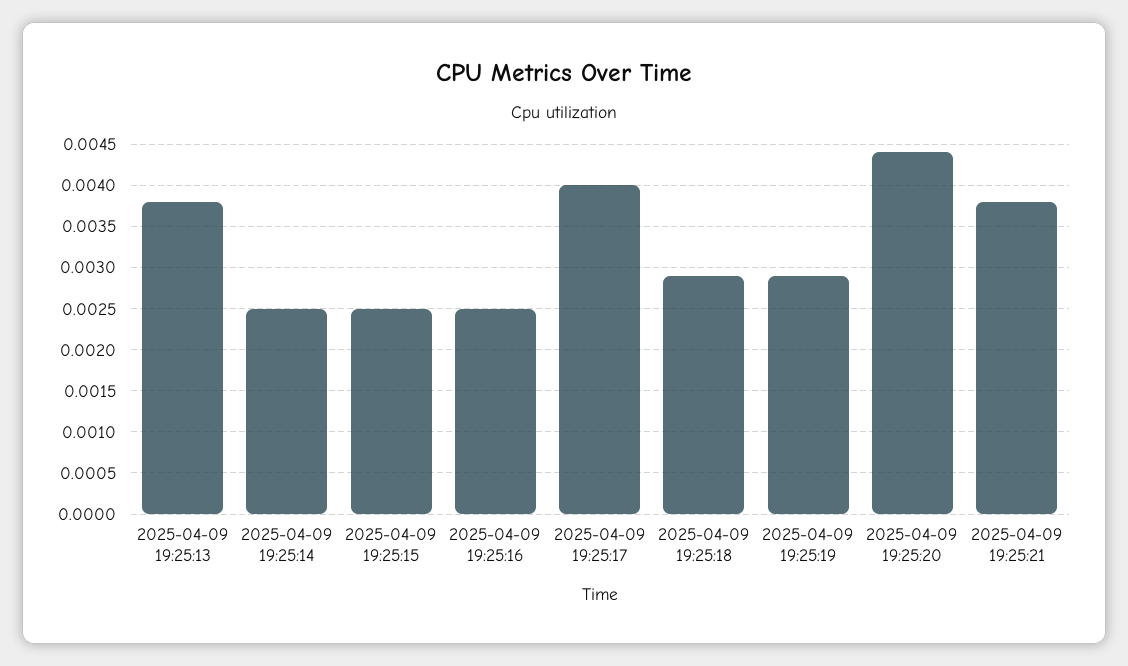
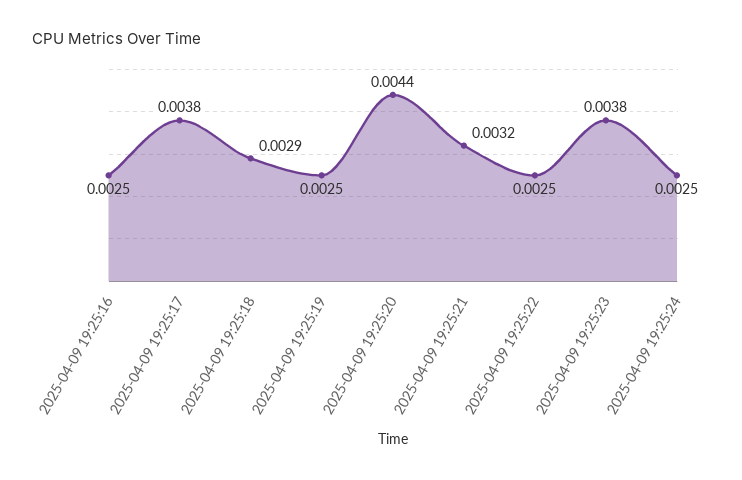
2025-04-09 19:25:13: 0.0038 -> none
2025-04-09 19:25:14: 0.0025 -> none
2025-04-09 19:25:15: 0.0025 -> none
2025-04-09 19:25:17: 0.004 -> 0.0038
2025-04-09 19:25:19: 0.0029 -> 0.0025
2025-04-09 19:25:21: 0.0038 -> 0.0032
2025-04-09 19:25:22: none -> 0.0025
2025-04-09 19:25:23: none -> 0.0038
2025-04-09 19:25:24: none -> 0.0025

